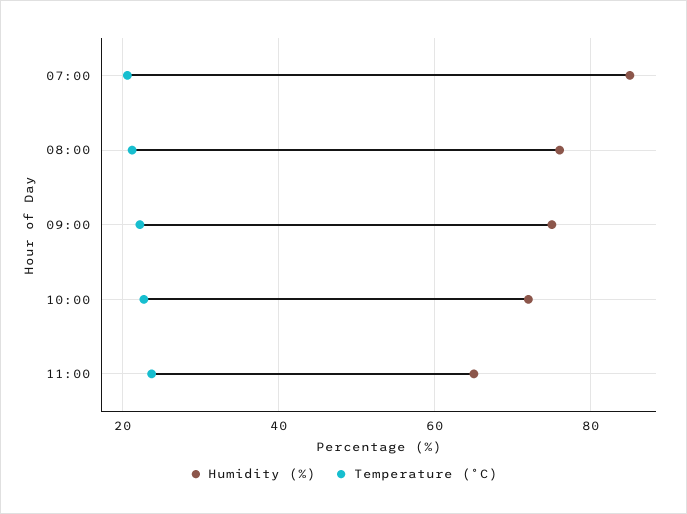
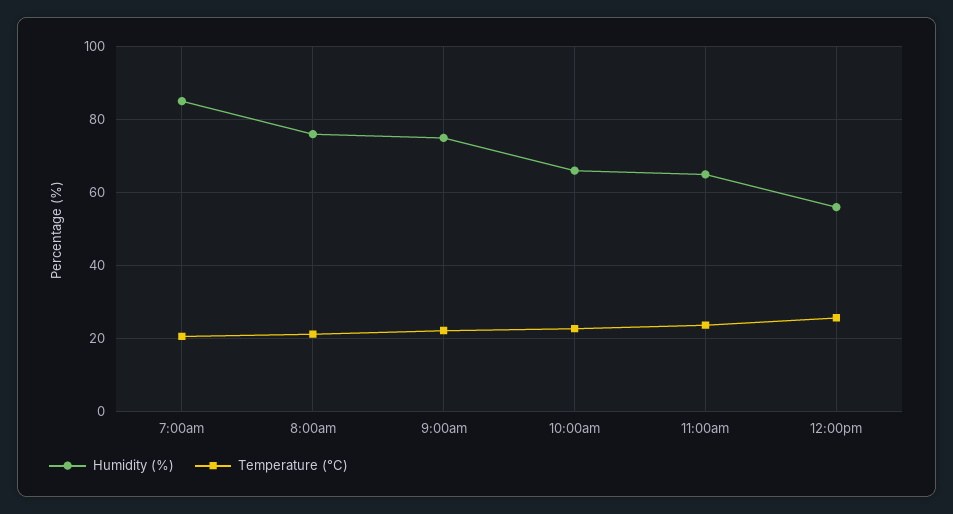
Humidity (%), 10:00: 72 -> 66
Humidity (%), 12:00pm: none -> 56
Temperature (°C), 12:00pm: none -> 26

